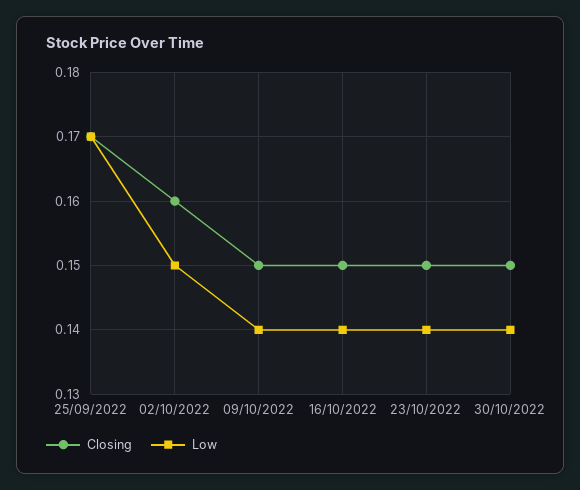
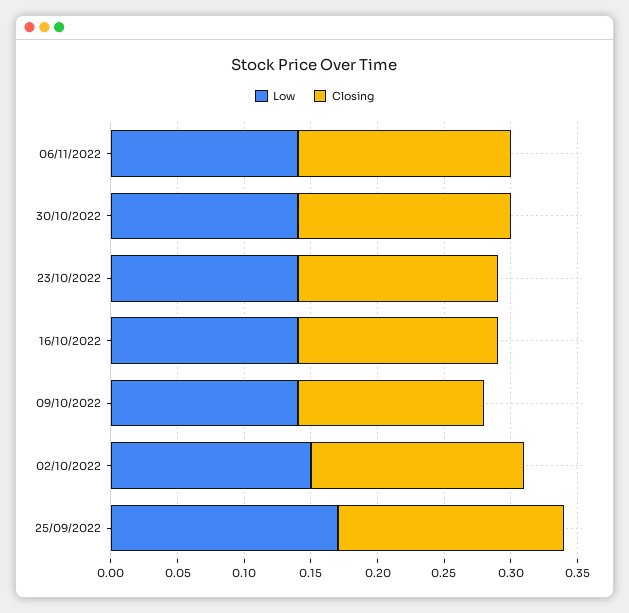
Closing, 09/10/2022: 0.15 -> 0.14
Closing, 30/10/2022: 0.15 -> 0.16
Low, 06/11/2022: none -> 0.14
Closing, 06/11/2022: none -> 0.16

